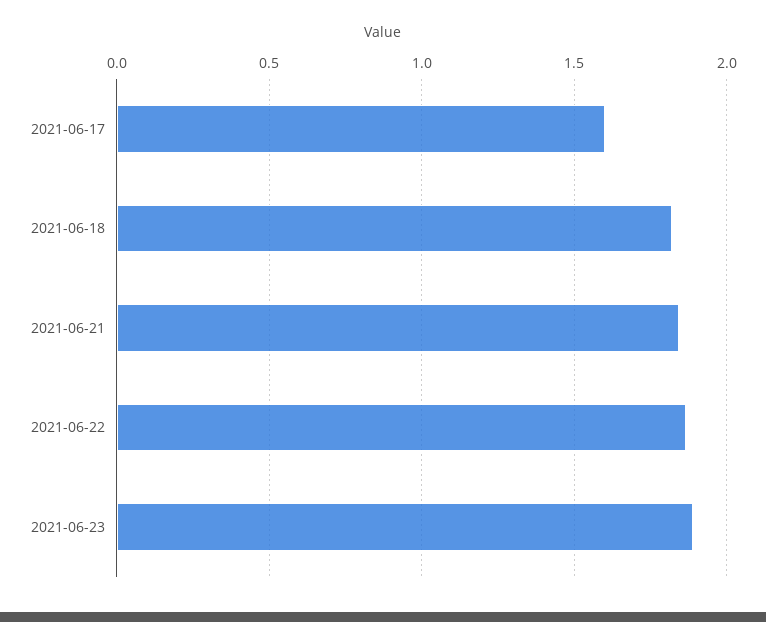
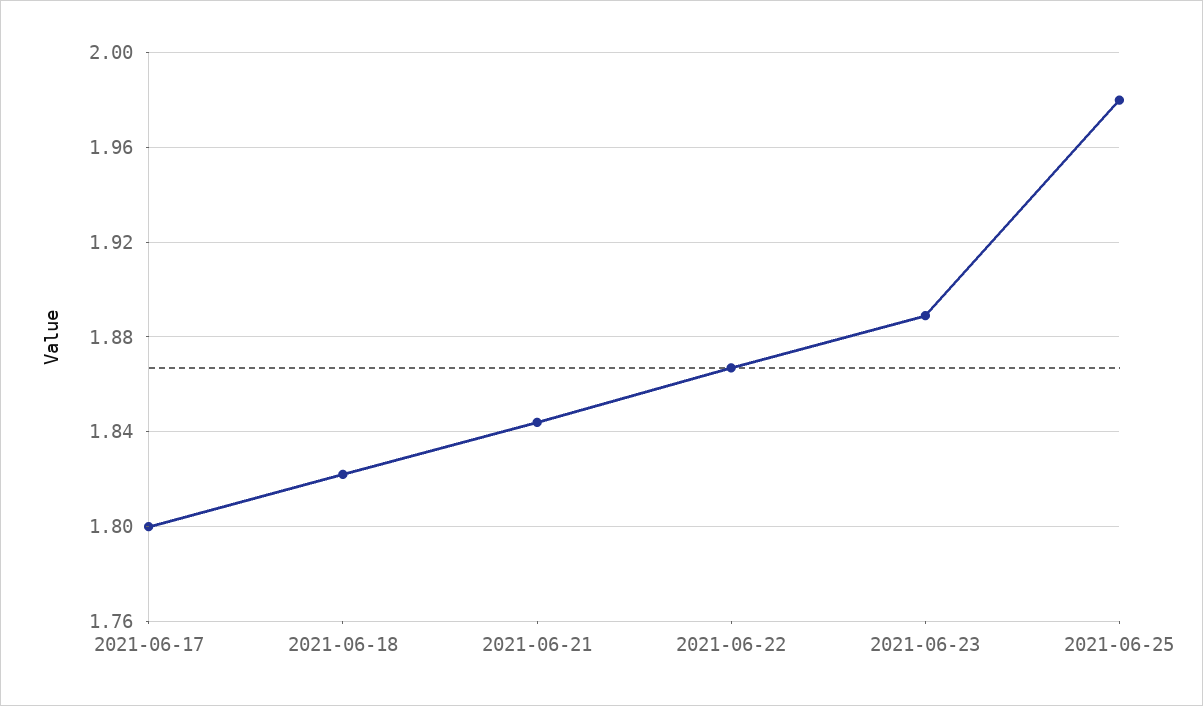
2021-06-17: 1.6 -> 1.8
2021-06-25: none -> 1.98

